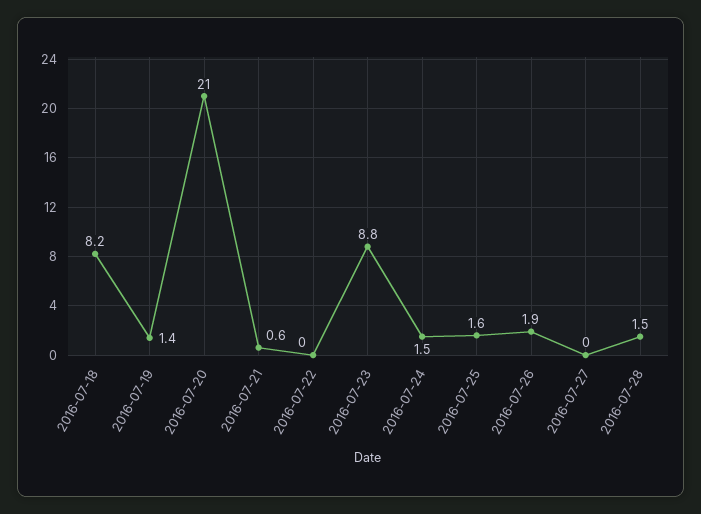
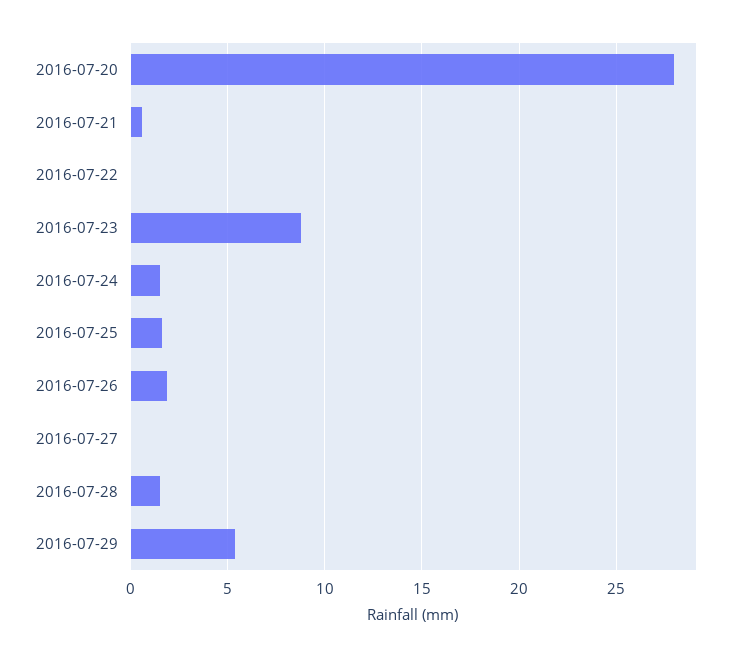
2016-07-18: 8.2 -> none
2016-07-19: 1.4 -> none
2016-07-20: 21 -> 28
2016-07-29: none -> 5.5

